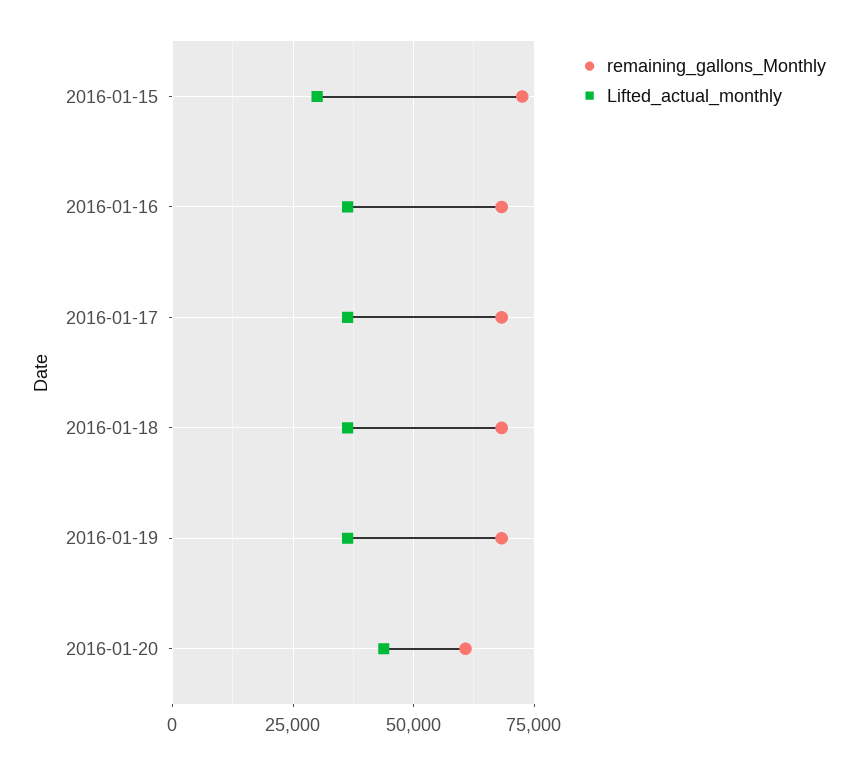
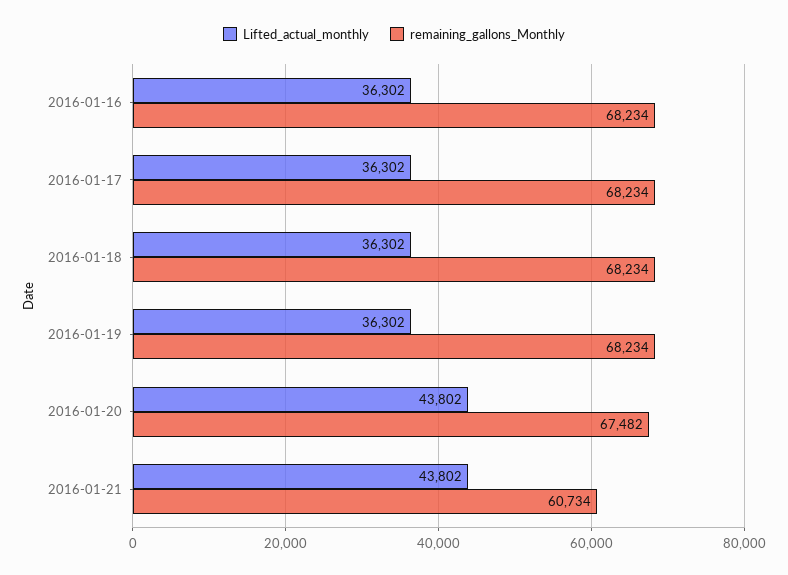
remaining_gallons_Monthly, 2016-01-15: 72500 -> none
Lifted_actual_monthly, 2016-01-15: 30000 -> none
remaining_gallons_Monthly, 2016-01-20: 60000 -> 67482
Lifted_actual_monthly, 2016-01-21: none -> 43802
remaining_gallons_Monthly, 2016-01-21: none -> 60734

